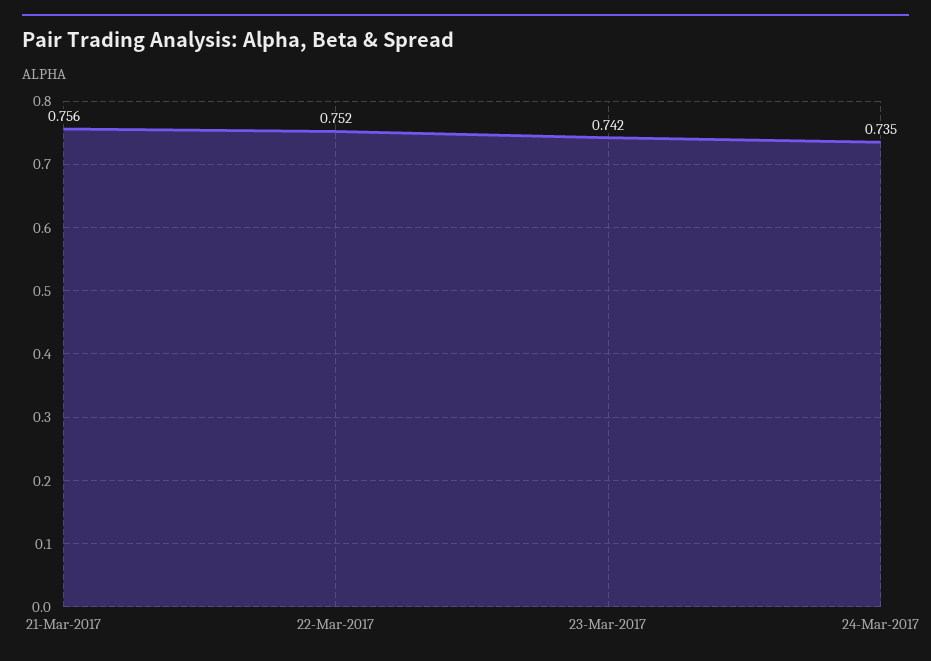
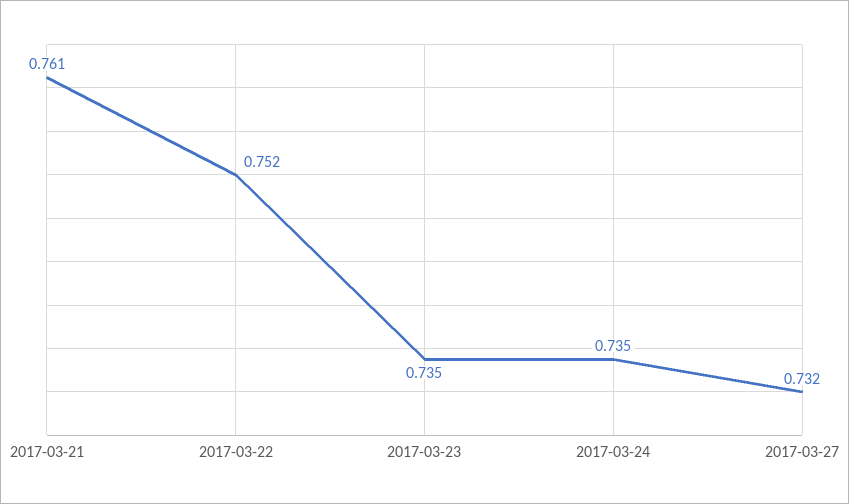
21-Mar-2017: 0.756 -> 0.761
23-Mar-2017: 0.742 -> 0.735
2017-03-27: none -> 0.732

